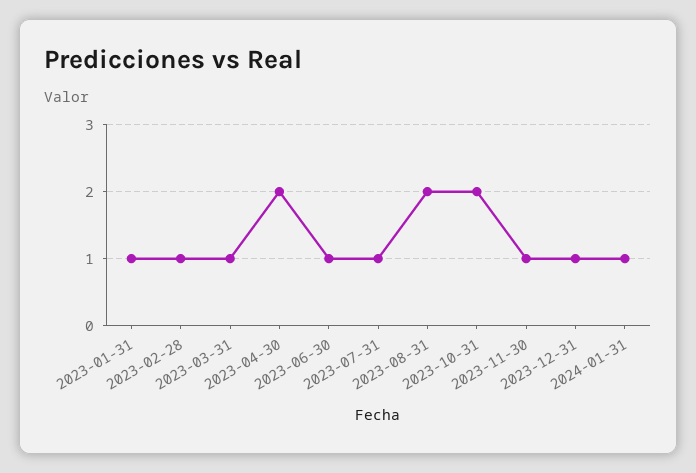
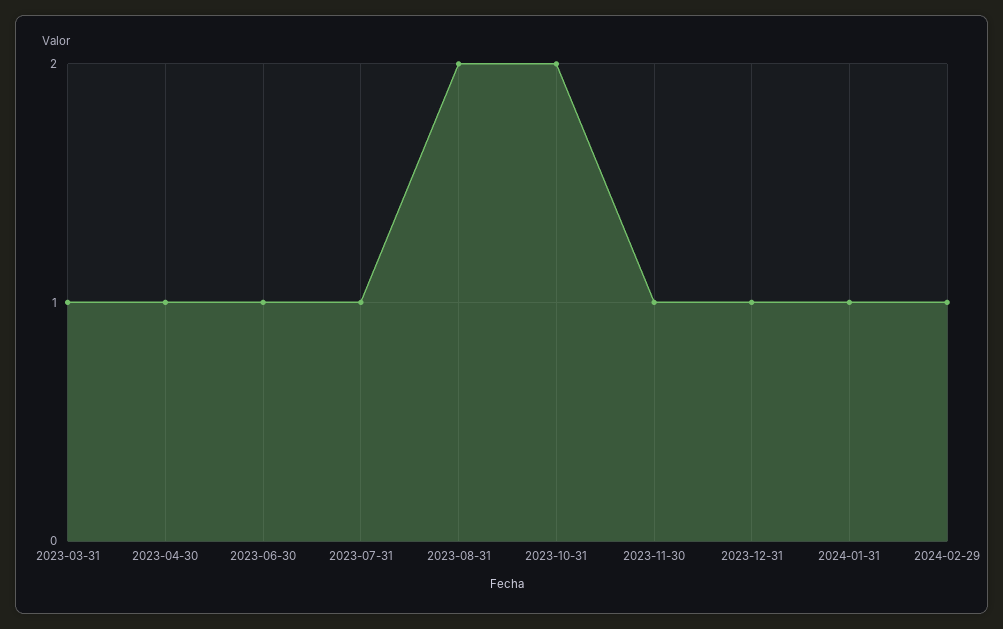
2023-01-31: 1 -> none
2023-02-28: 1 -> none
2023-04-30: 2 -> 1
2024-02-29: none -> 1

